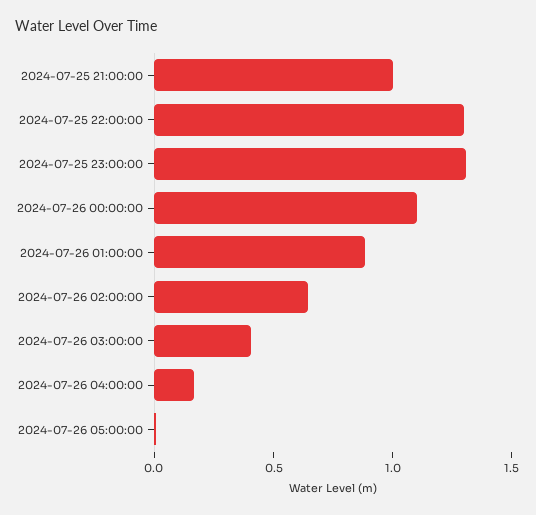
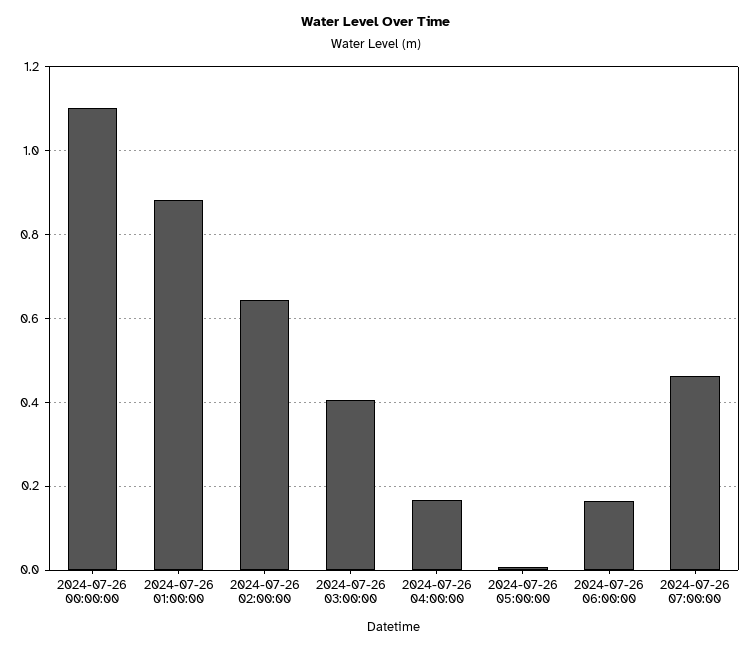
2024-07-25 21:00:00: 1 -> none
2024-07-25 22:00:00: 1.3 -> none
2024-07-25 23:00:00: 1.3 -> none
2024-07-26 06:00:00: none -> 0.16
2024-07-26 07:00:00: none -> 0.46

